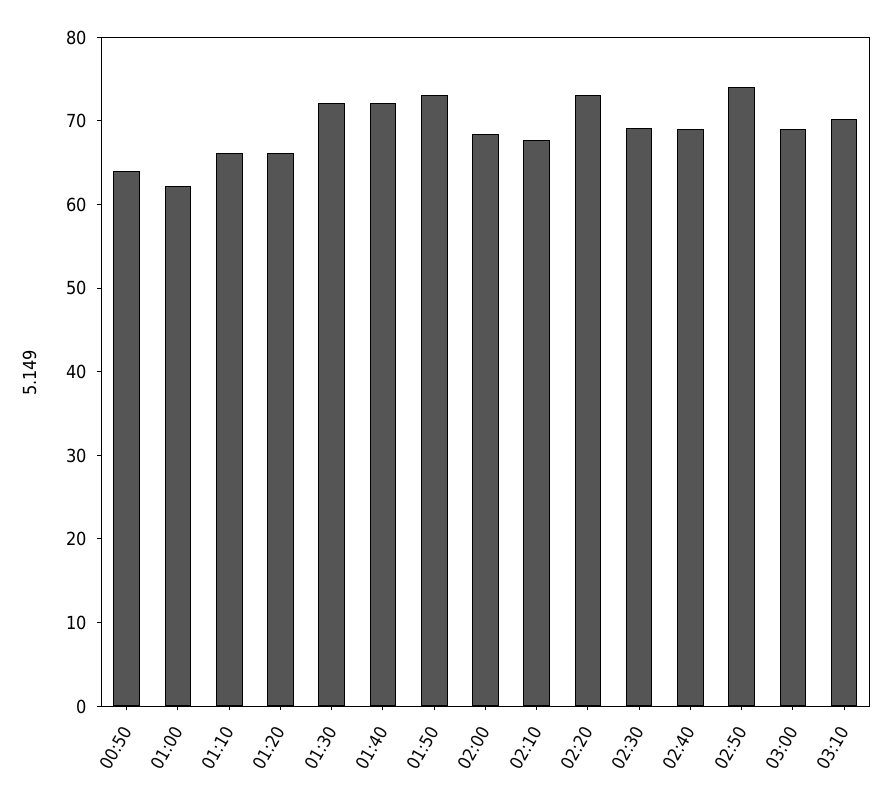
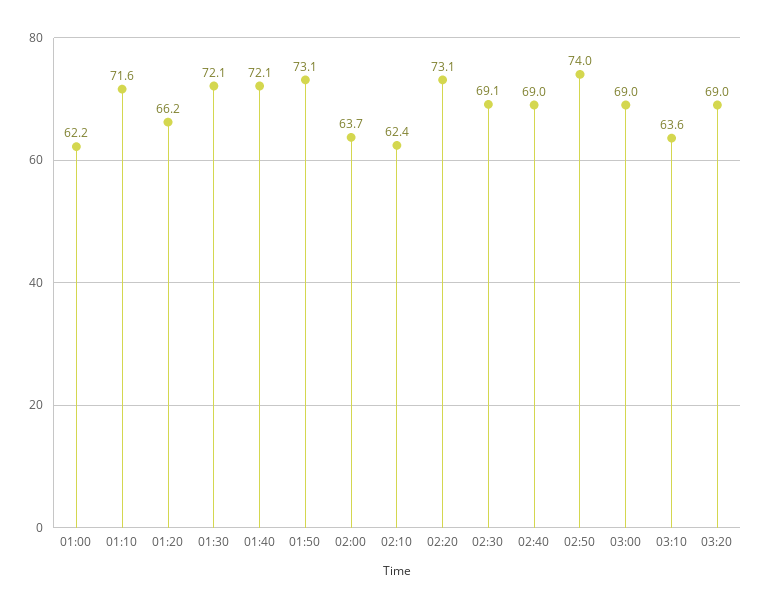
00:50: 64 -> none
01:10: 66 -> 71.6
02:00: 68 -> 63.7
02:10: 68 -> 62.4
03:10: 70 -> 63.6
03:20: none -> 69

